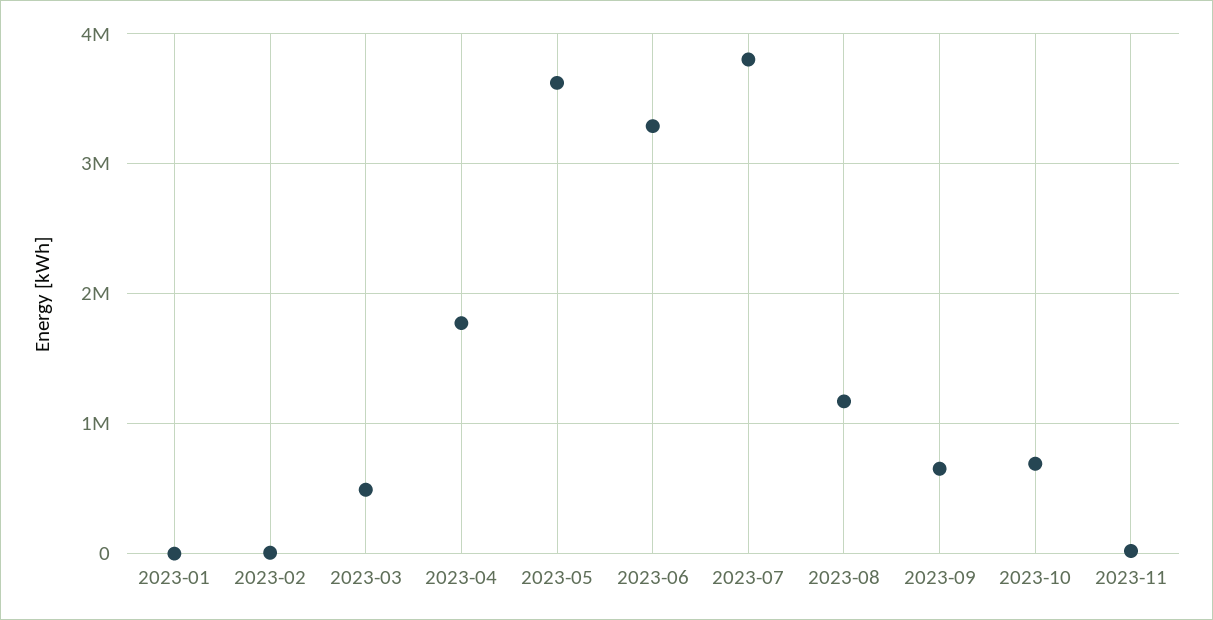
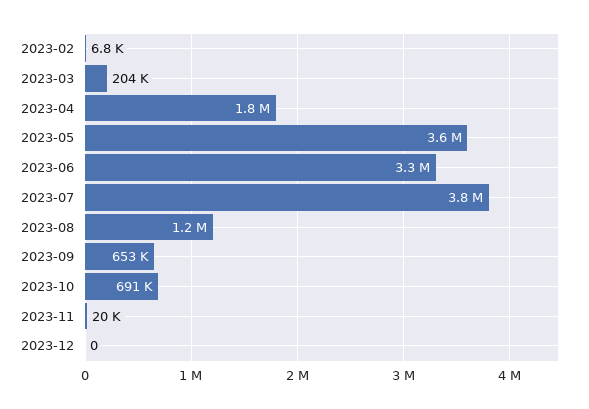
2023-01: 0 -> none
2023-03: 500000 -> 204000
2023-12: none -> 0

